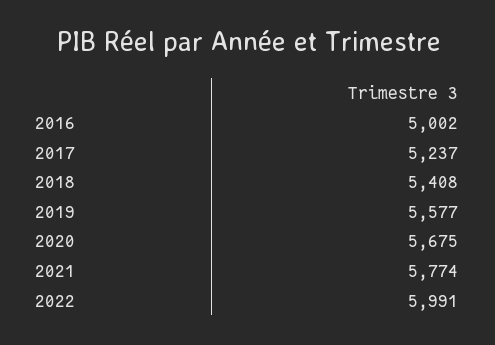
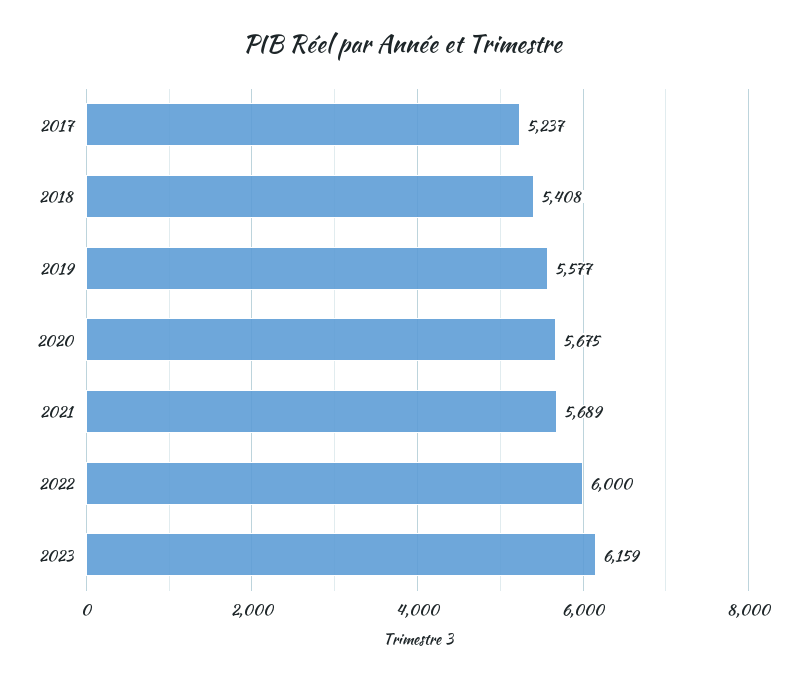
2016: 5002 -> none
2021: 5774 -> 5689
2022: 5991 -> 6000
2023: none -> 6159

